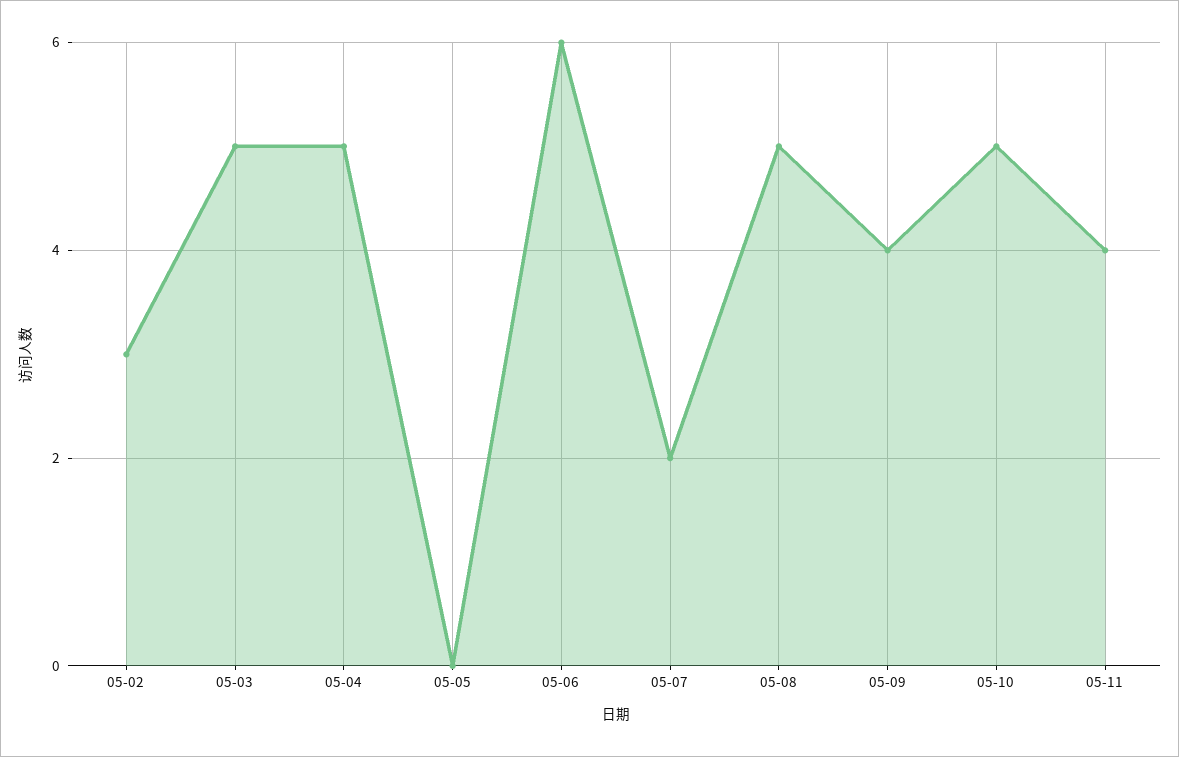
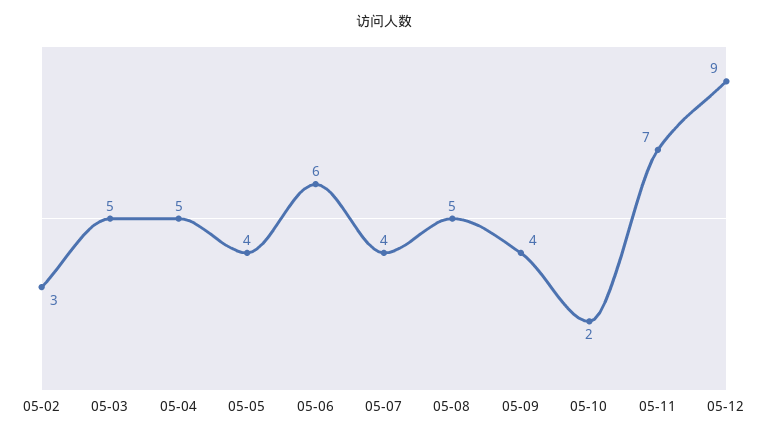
05-05: 0 -> 4
05-07: 2 -> 4
05-10: 5 -> 2
05-11: 4 -> 7
05-12: none -> 9

